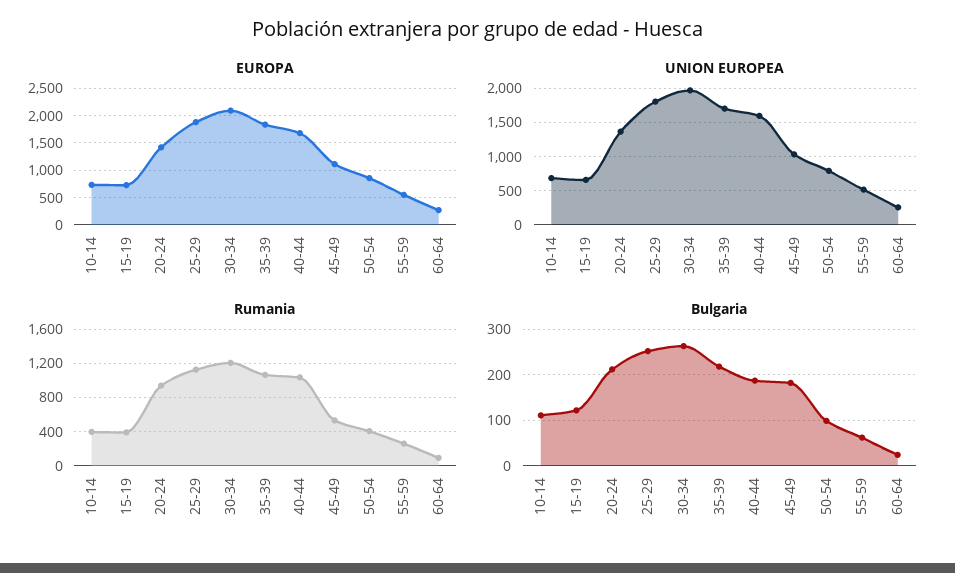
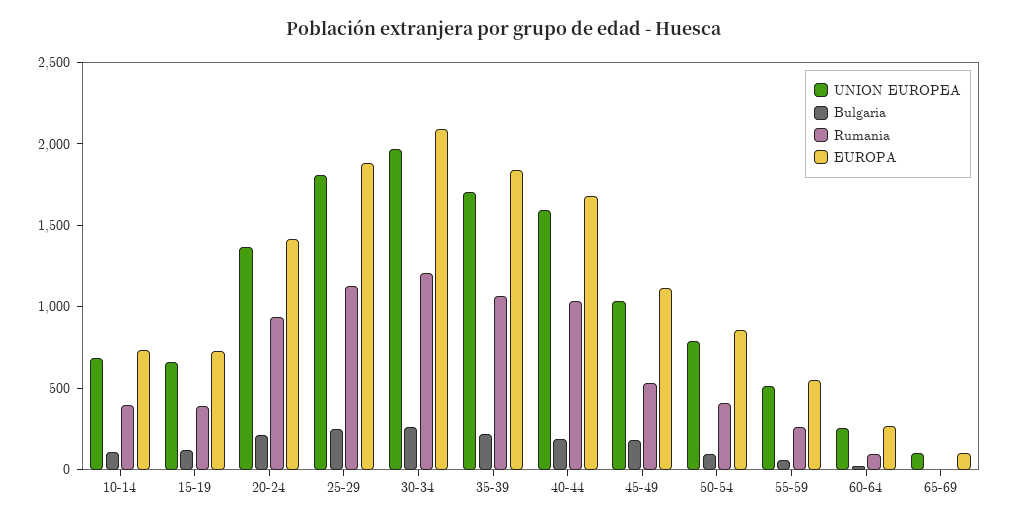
UNION EUROPEA, 65-69: none -> 100
Bulgaria, 65-69: none -> 0
Rumania, 65-69: none -> 0
EUROPA, 65-69: none -> 100

